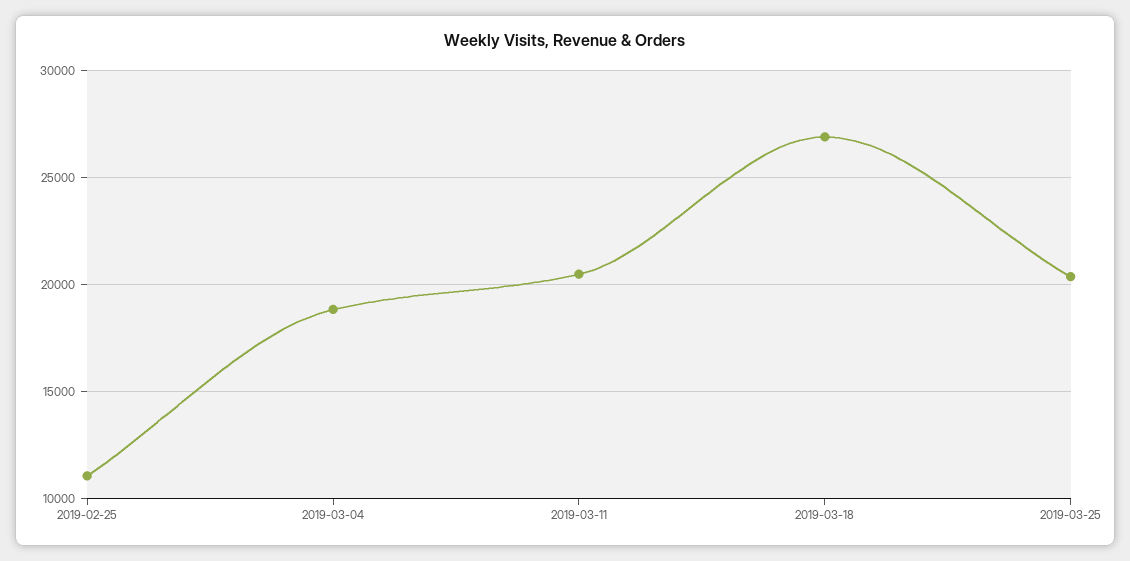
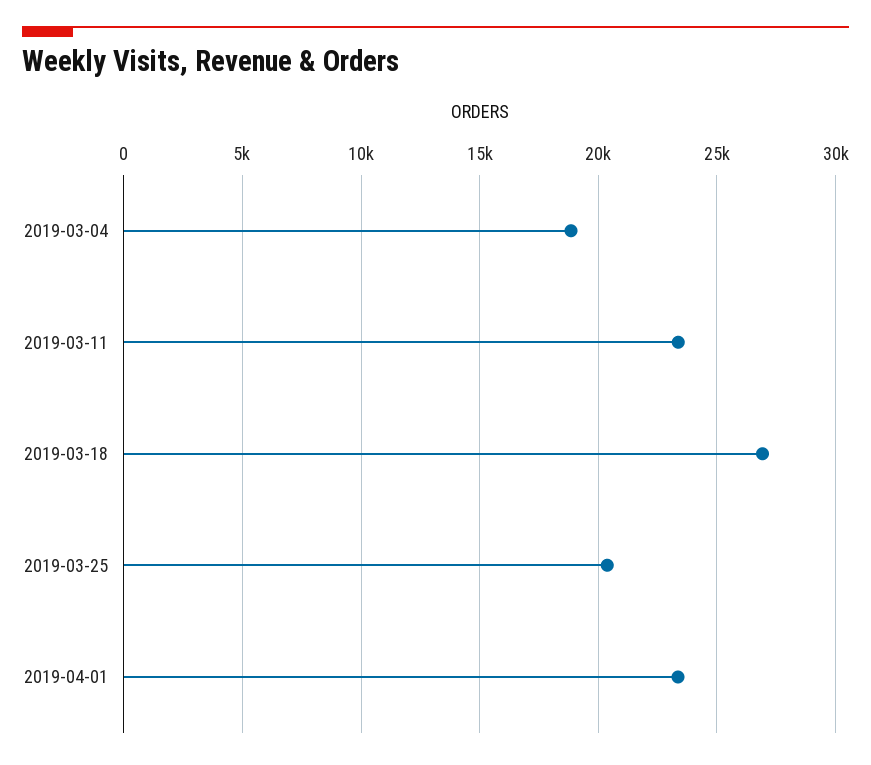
2019-02-25: 11000 -> none
2019-03-11: 20500 -> 23500
2019-04-01: none -> 23500

